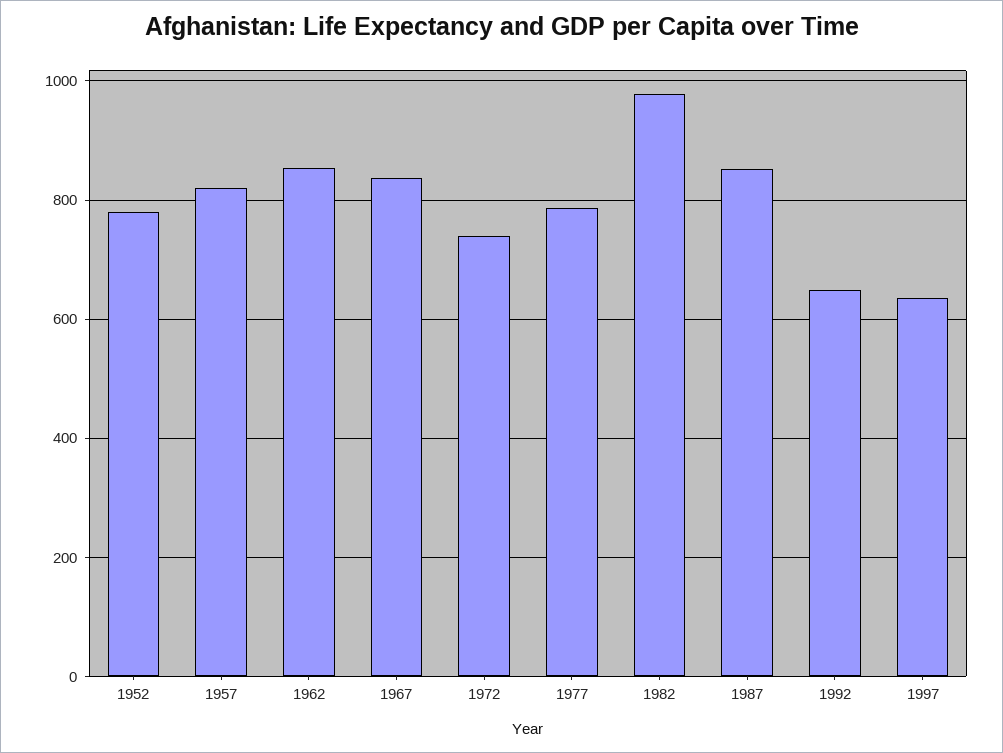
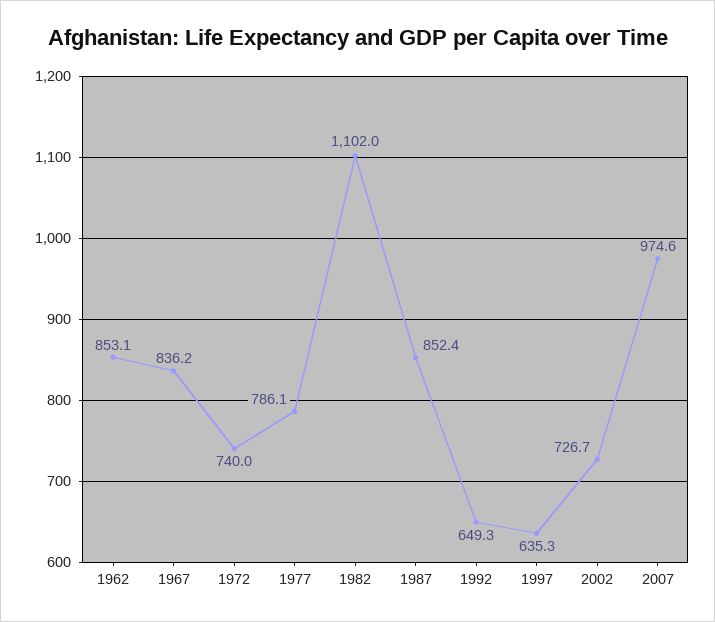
1952: 780 -> none
1957: 820 -> none
1982: 980 -> 1102
2002: none -> 726.7
2007: none -> 974.6

